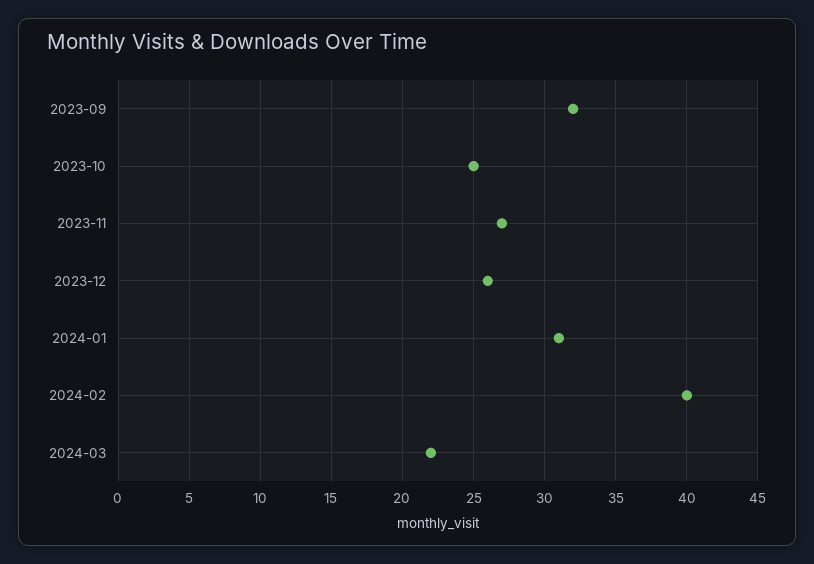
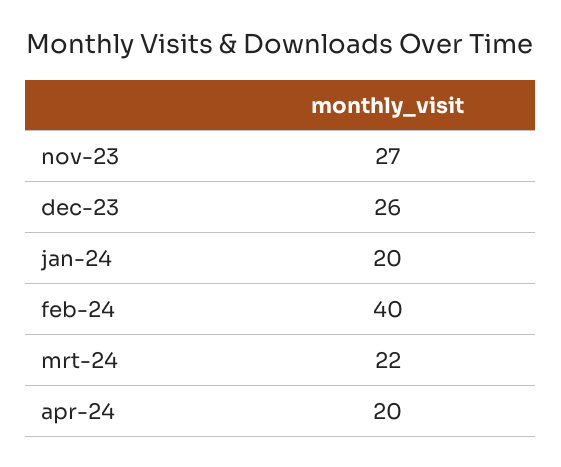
2023-09: 32 -> none
2023-10: 25 -> none
2024-01: 31 -> 20
apr-24: none -> 20

